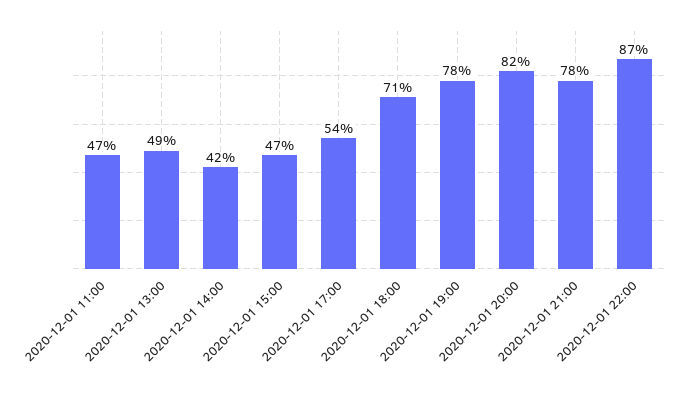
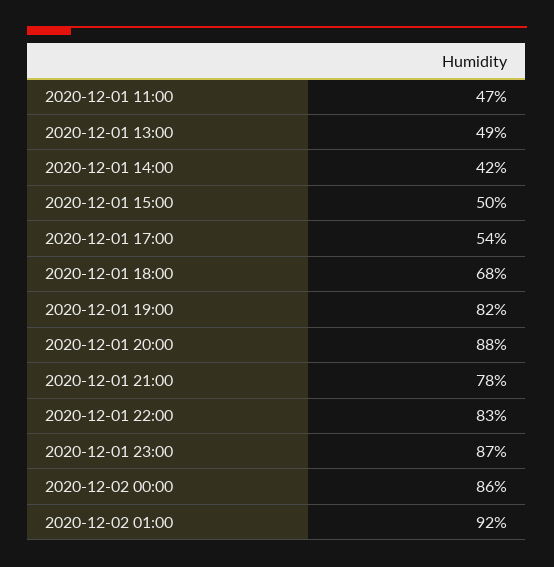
2020-12-01 15:00: 47 -> 50
2020-12-01 18:00: 71 -> 68
2020-12-01 19:00: 78 -> 82
2020-12-01 20:00: 82 -> 88
2020-12-01 22:00: 87 -> 83
2020-12-01 23:00: none -> 87
2020-12-02 00:00: none -> 86
2020-12-02 01:00: none -> 92

